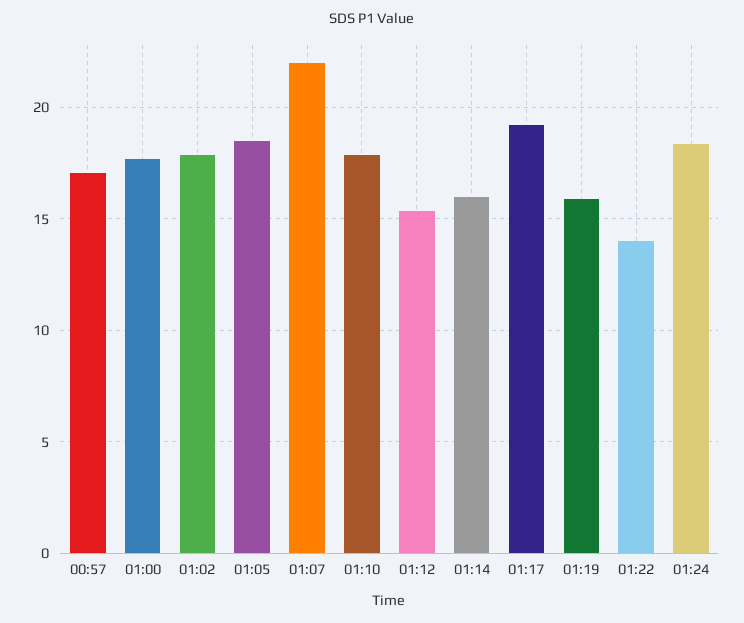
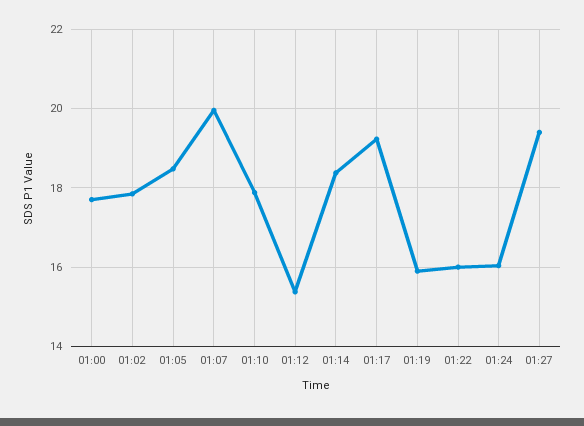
00:57: 17 -> none
01:07: 22 -> 20
01:14: 16 -> 18.4
01:22: 14 -> 16
01:24: 18.5 -> 16
01:27: none -> 19.4

